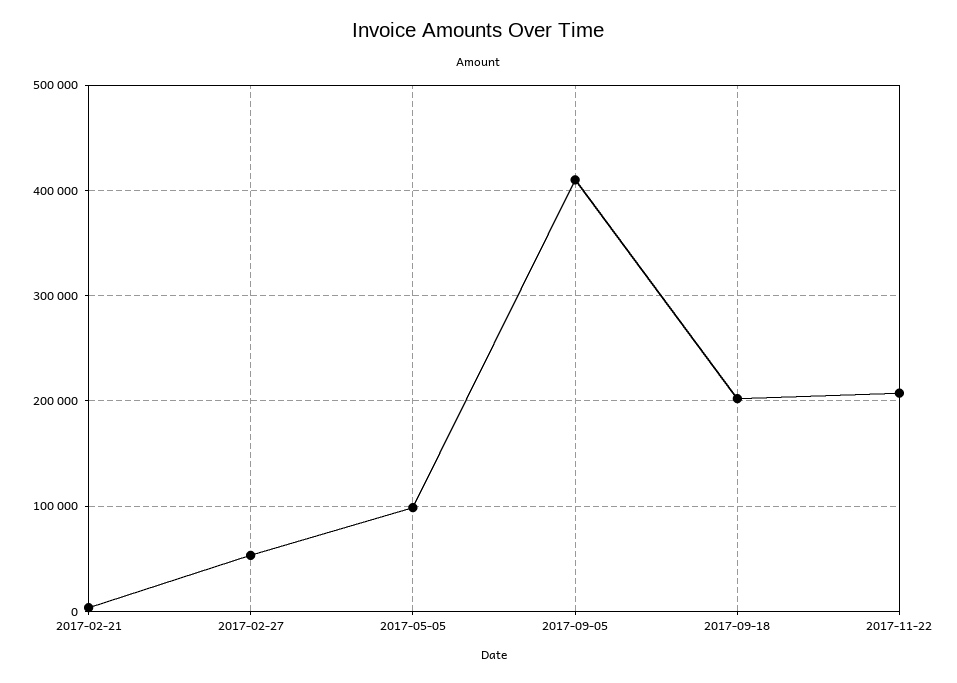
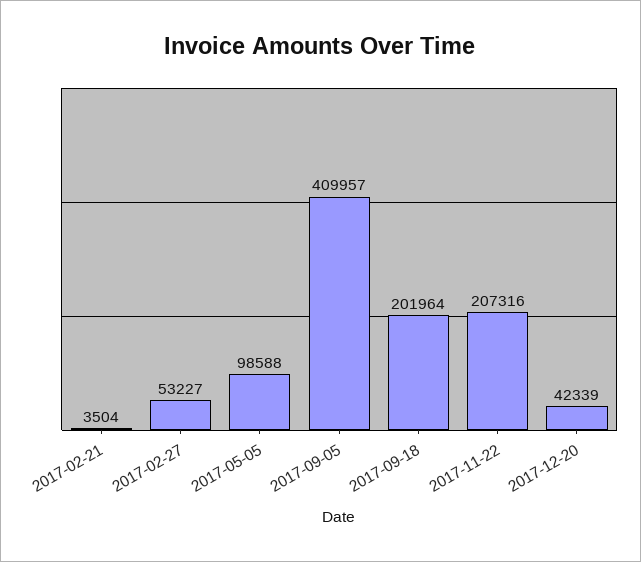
2017-12-20: none -> 42339

